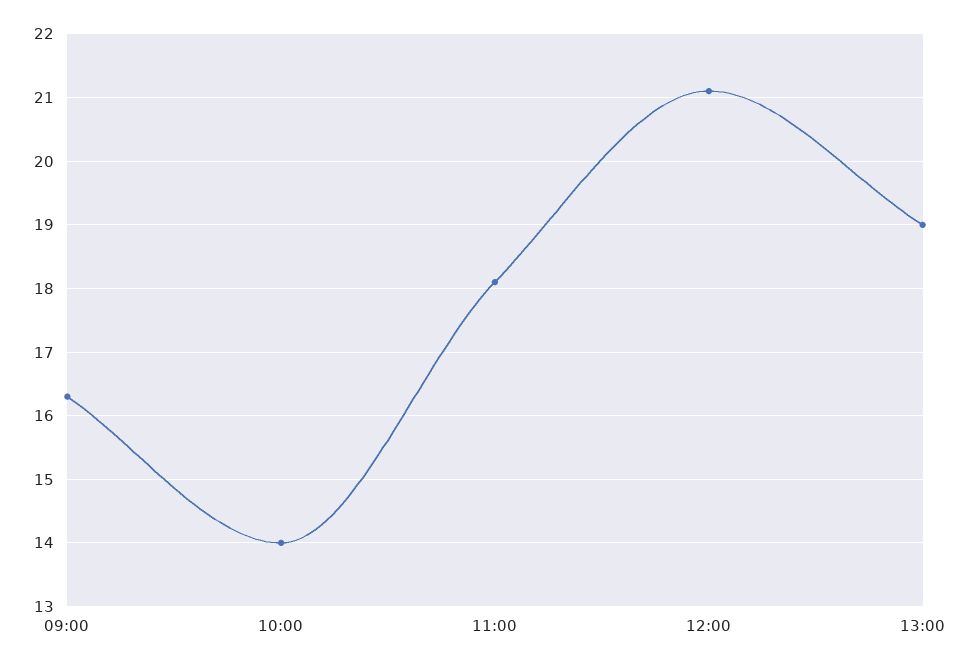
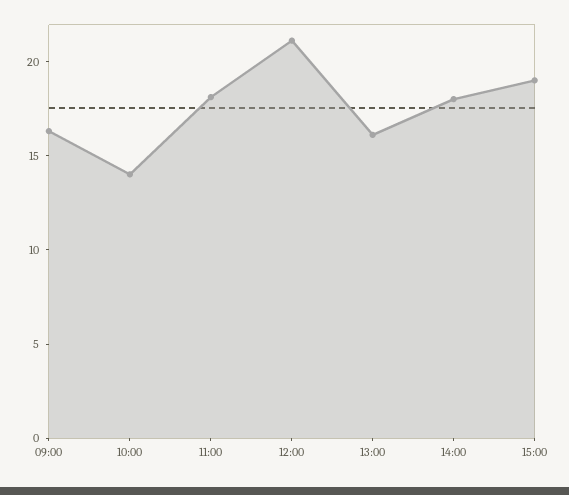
13:00: 19 -> 16
14:00: none -> 18
15:00: none -> 19

